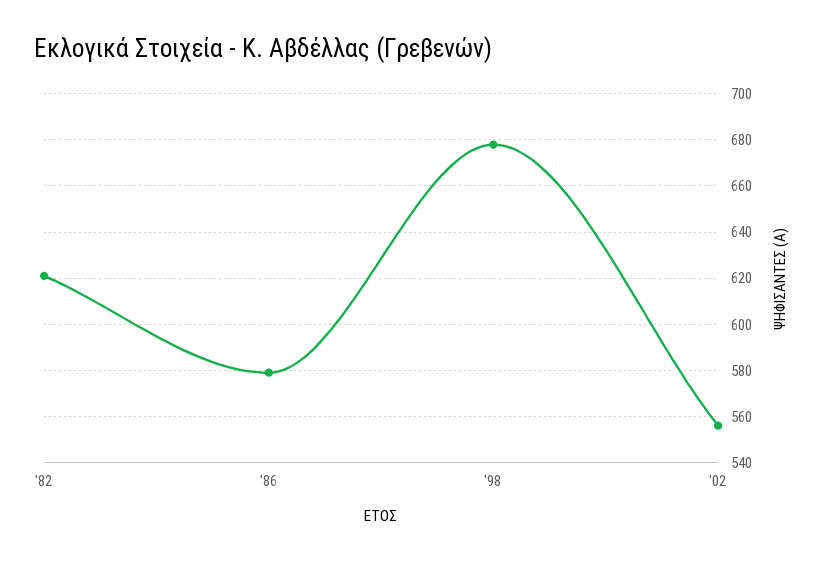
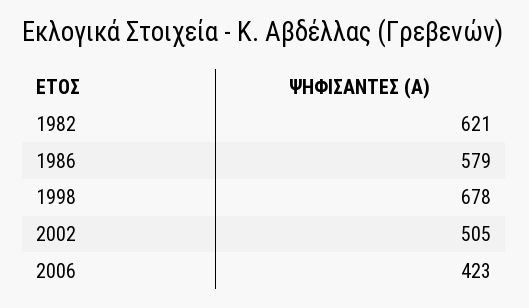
'02: 555 -> 505
2006: none -> 423

